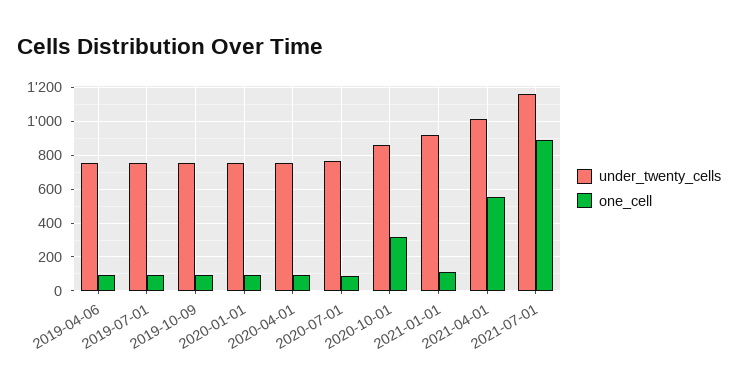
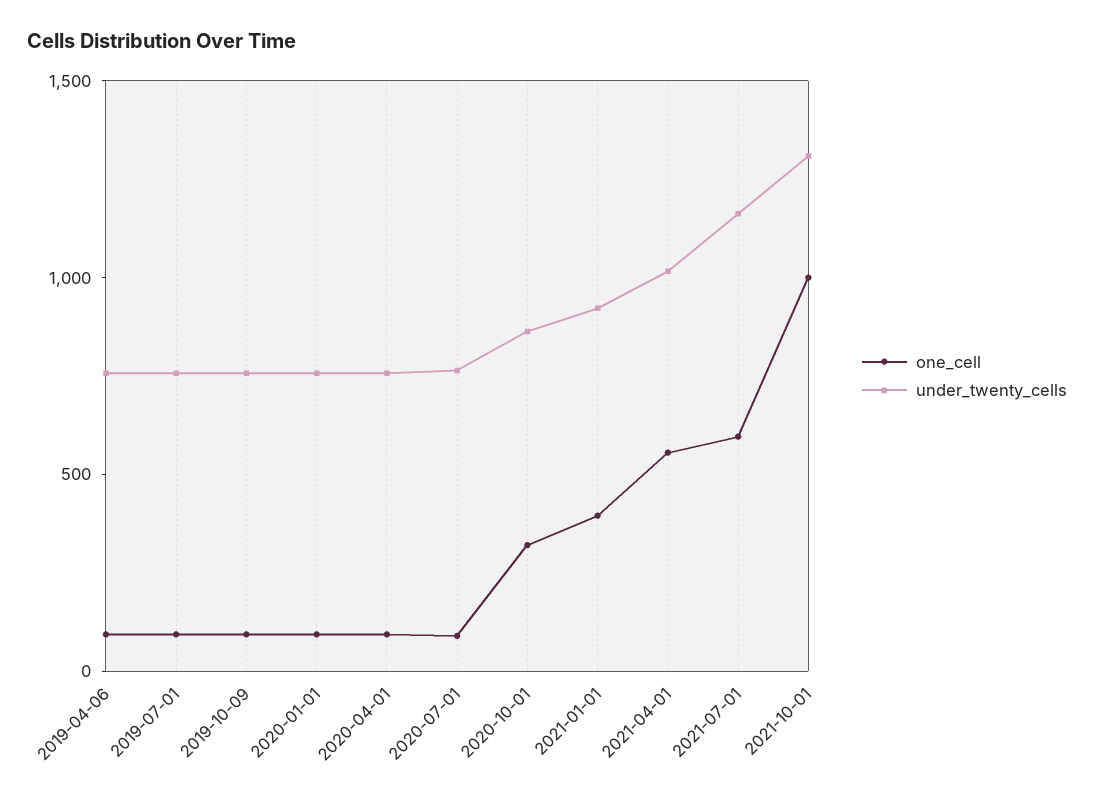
one_cell, 2021-01-01: 100 -> 400
one_cell, 2021-07-01: 900 -> 600
one_cell, 2021-10-01: none -> 1000
under_twenty_cells, 2021-10-01: none -> 1300

